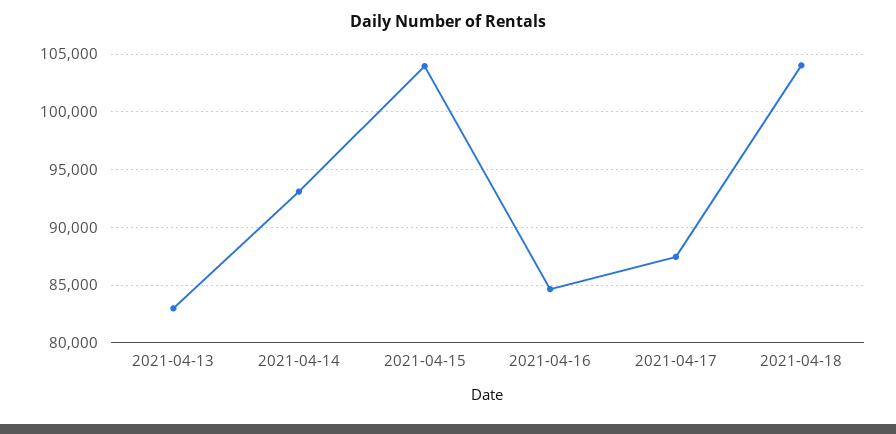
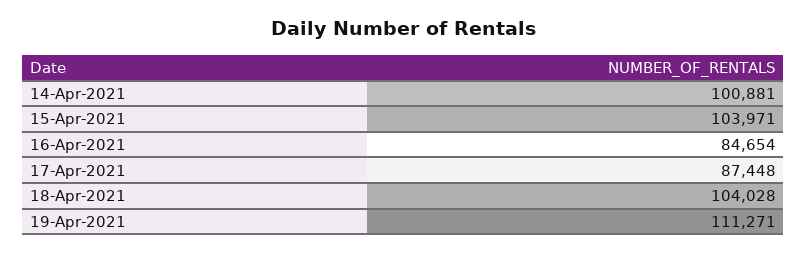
2021-04-13: 83000 -> none
2021-04-14: 93000 -> 100881
19-Apr-2021: none -> 111271

